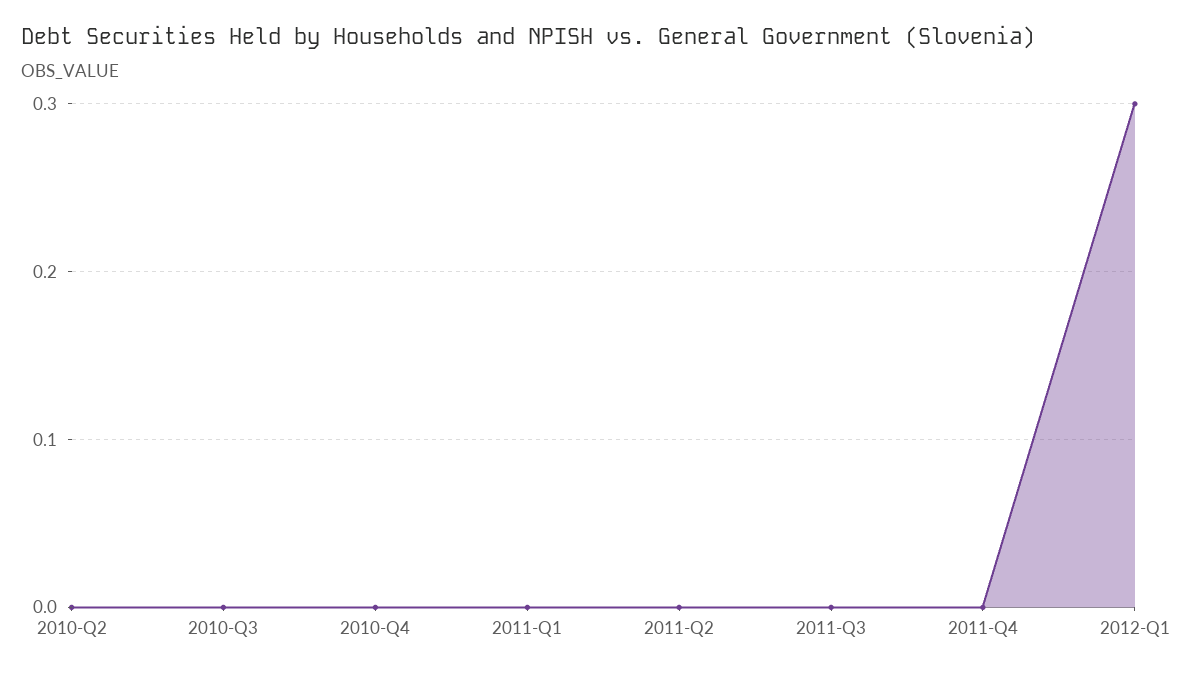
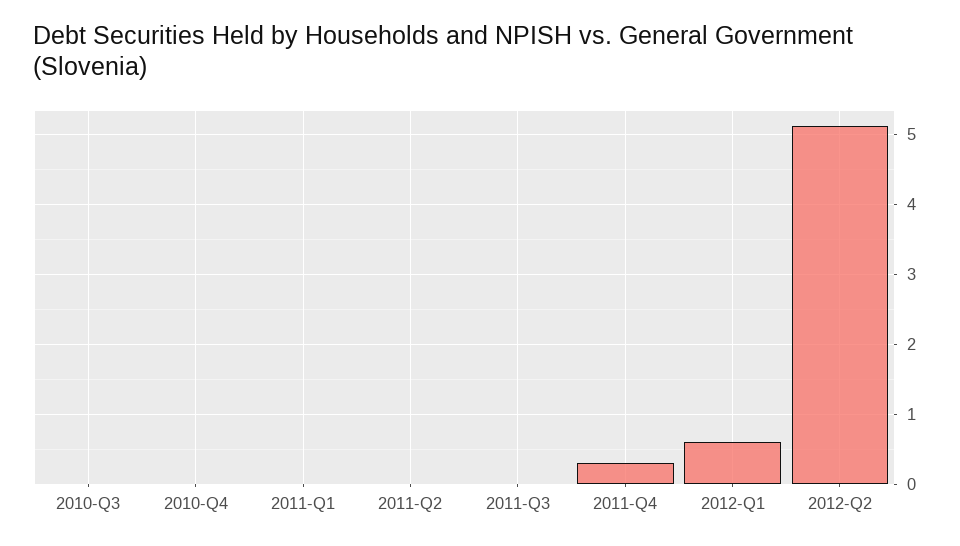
2010-Q2: 0 -> none
2011-Q4: 0 -> 0.3
2012-Q1: 0.3 -> 0.6
2012-Q2: none -> 5.1

